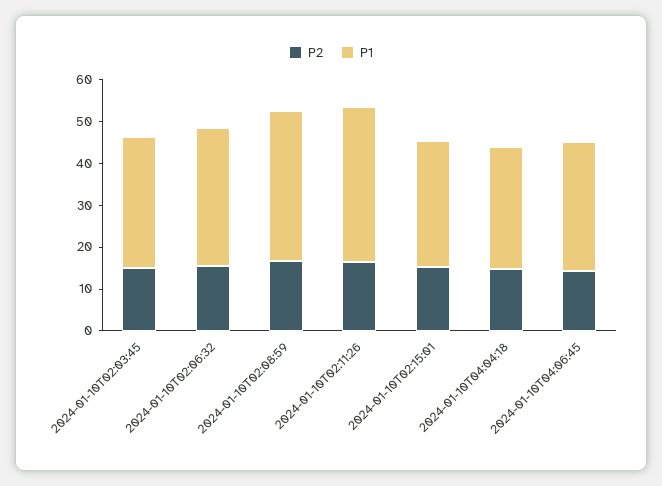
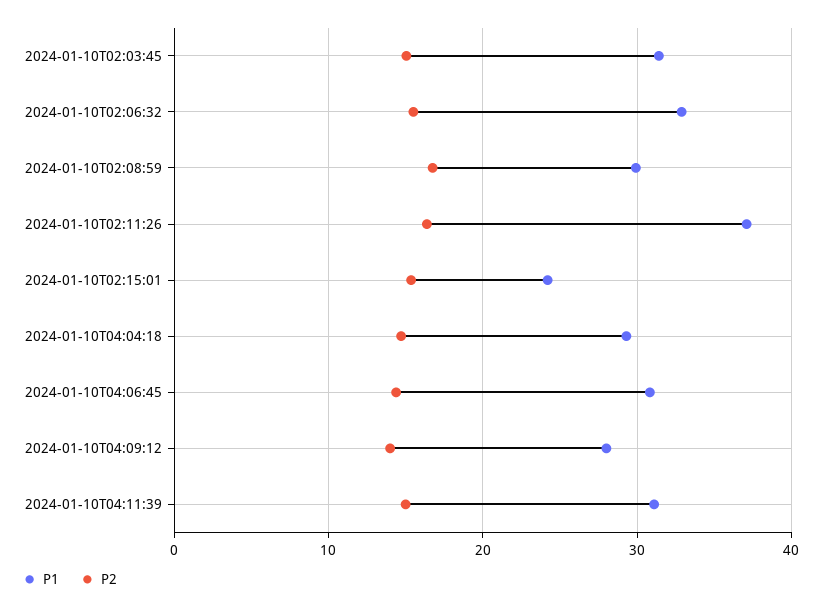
P1, 2024-01-10T02:08:59: 36 -> 30
P1, 2024-01-10T02:15:01: 30 -> 24
P1, 2024-01-10T04:09:12: none -> 28
P2, 2024-01-10T04:09:12: none -> 14
P1, 2024-01-10T04:11:39: none -> 31
P2, 2024-01-10T04:11:39: none -> 15

